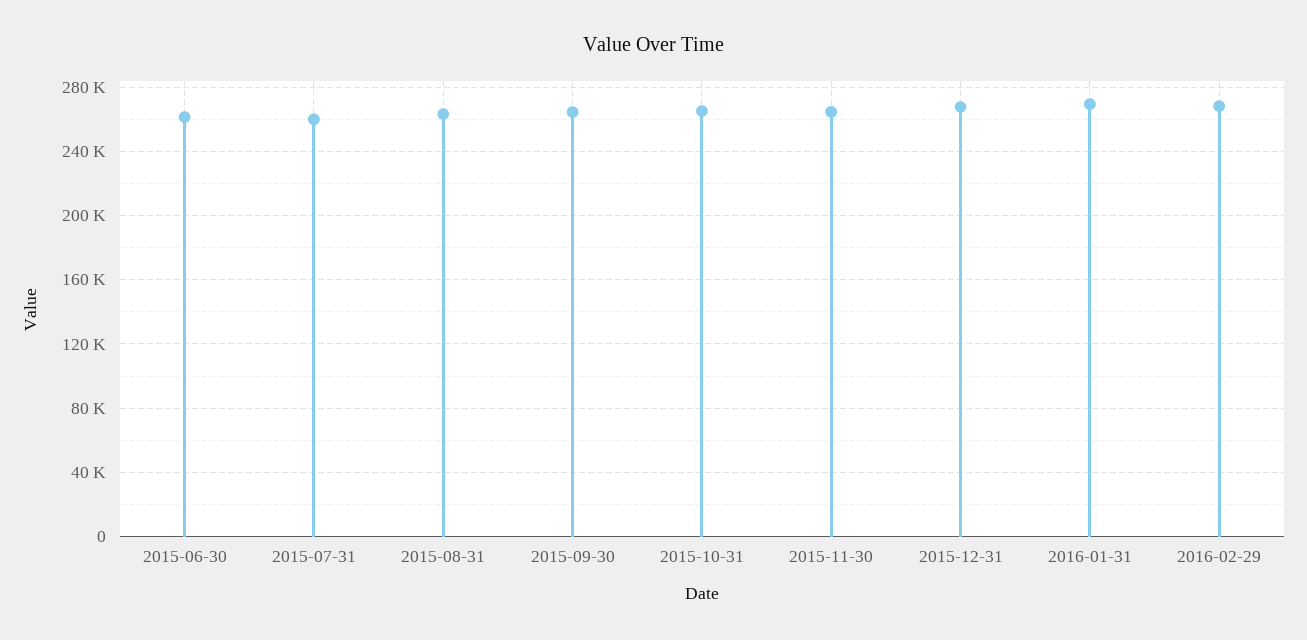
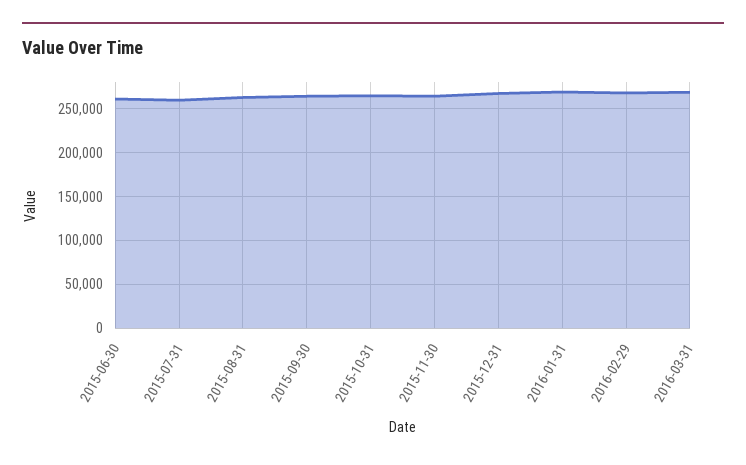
2016-03-31: none -> 270000

